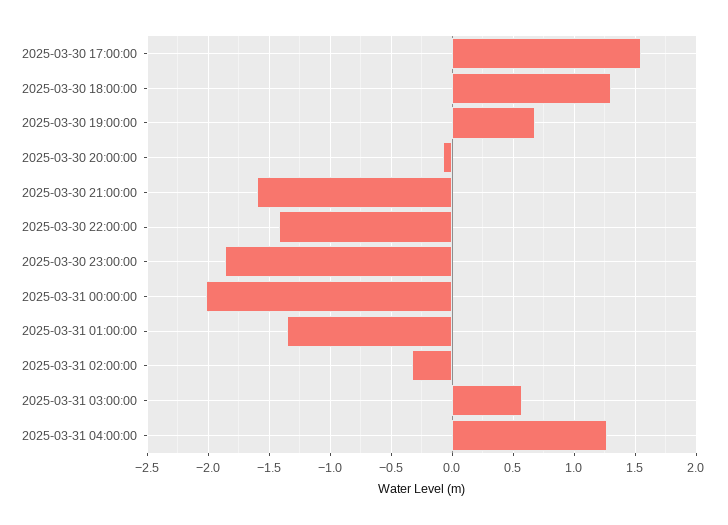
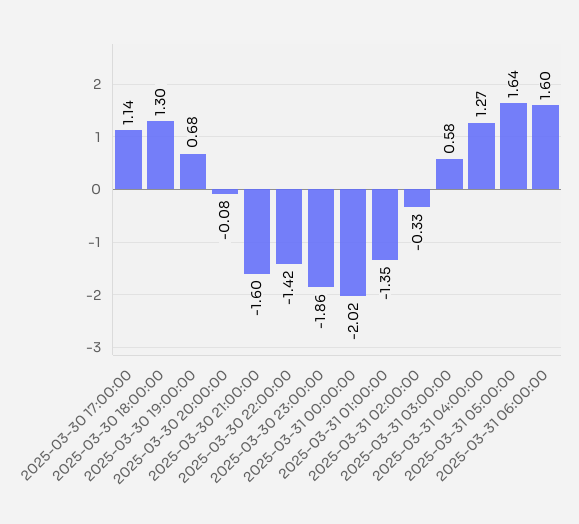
2025-03-30 17:00:00: 1.55 -> 1.14
2025-03-31 05:00:00: none -> 1.64
2025-03-31 06:00:00: none -> 1.6

